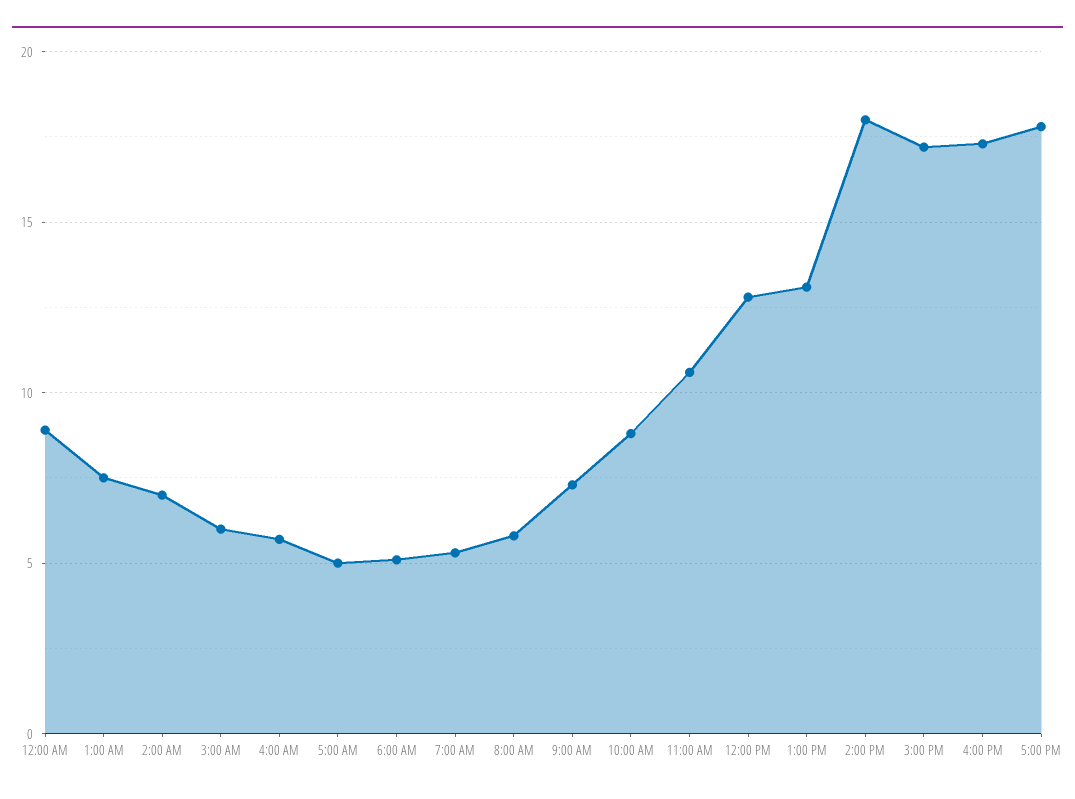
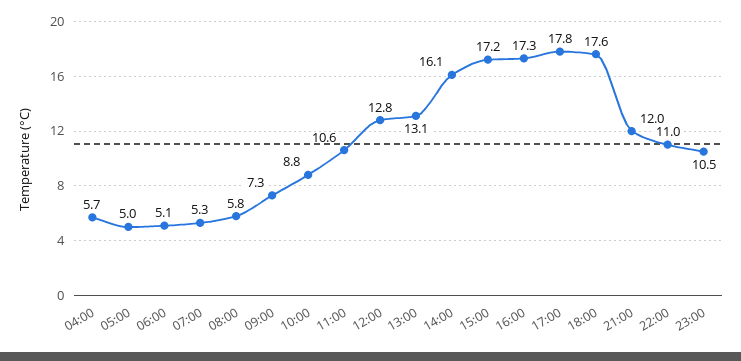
12:00 AM: 9 -> none
1:00 AM: 7.5 -> none
2:00 AM: 7 -> none
3:00 AM: 6 -> none
2:00 PM: 18 -> 16.1
18:00: none -> 17.6
21:00: none -> 12
22:00: none -> 11
23:00: none -> 10.5

